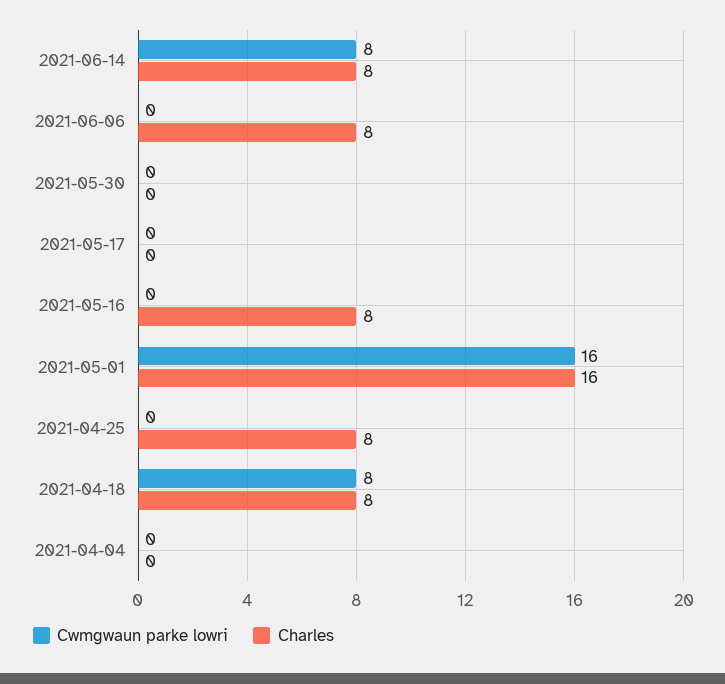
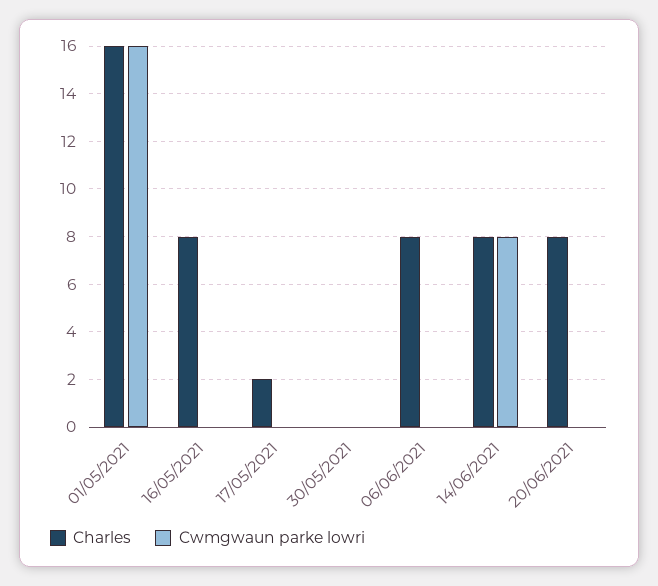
Charles, 2021-05-17: 0 -> 2
Cwmgwaun parke lowri, 2021-04-25: 0 -> none
Charles, 2021-04-25: 8 -> none
Cwmgwaun parke lowri, 2021-04-18: 8 -> none
Charles, 2021-04-18: 8 -> none
Cwmgwaun parke lowri, 2021-04-04: 0 -> none
Charles, 2021-04-04: 0 -> none
Charles, 20/06/2021: none -> 8
Cwmgwaun parke lowri, 20/06/2021: none -> 0

